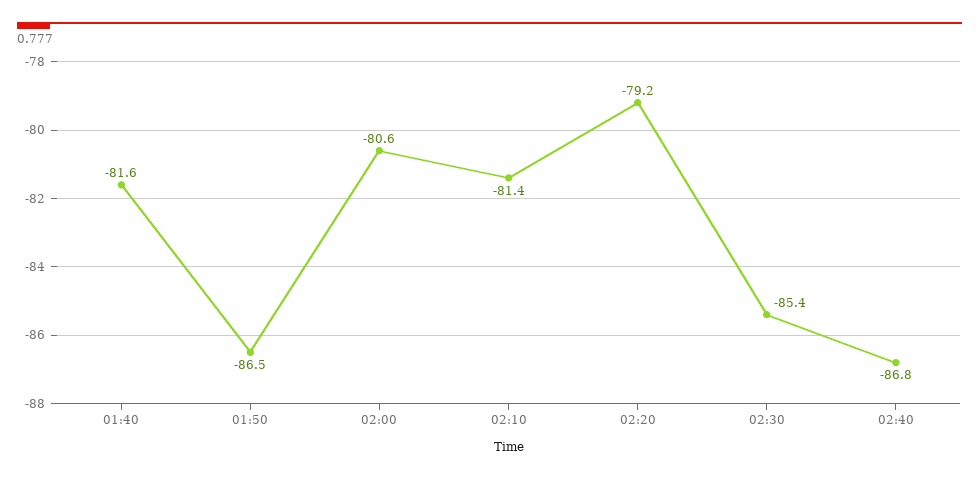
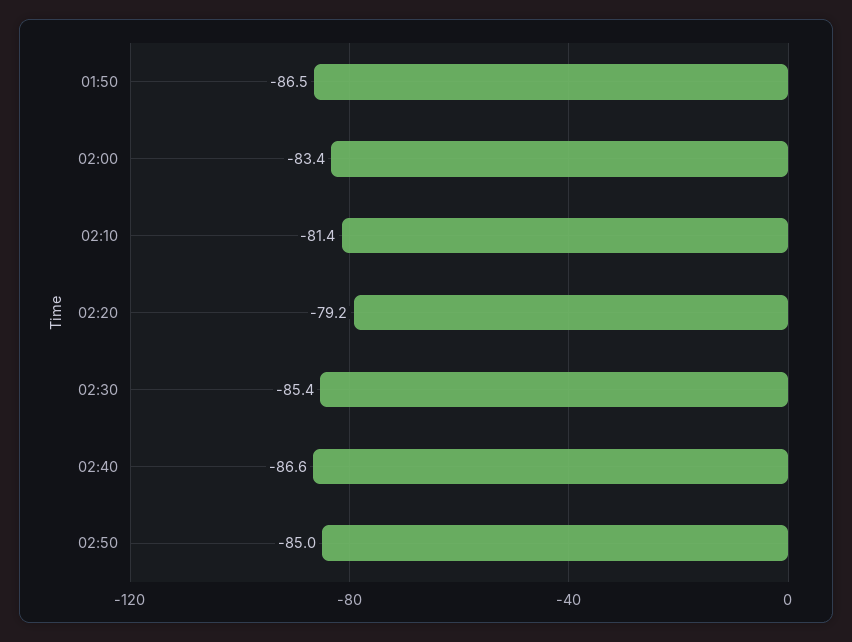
01:40: -81.6 -> none
02:00: -80.6 -> -83.4
02:40: -86.8 -> -86.6
02:50: none -> -85

